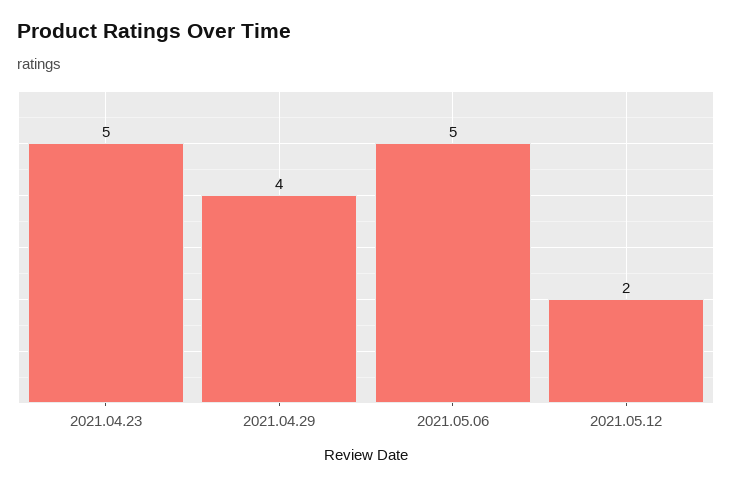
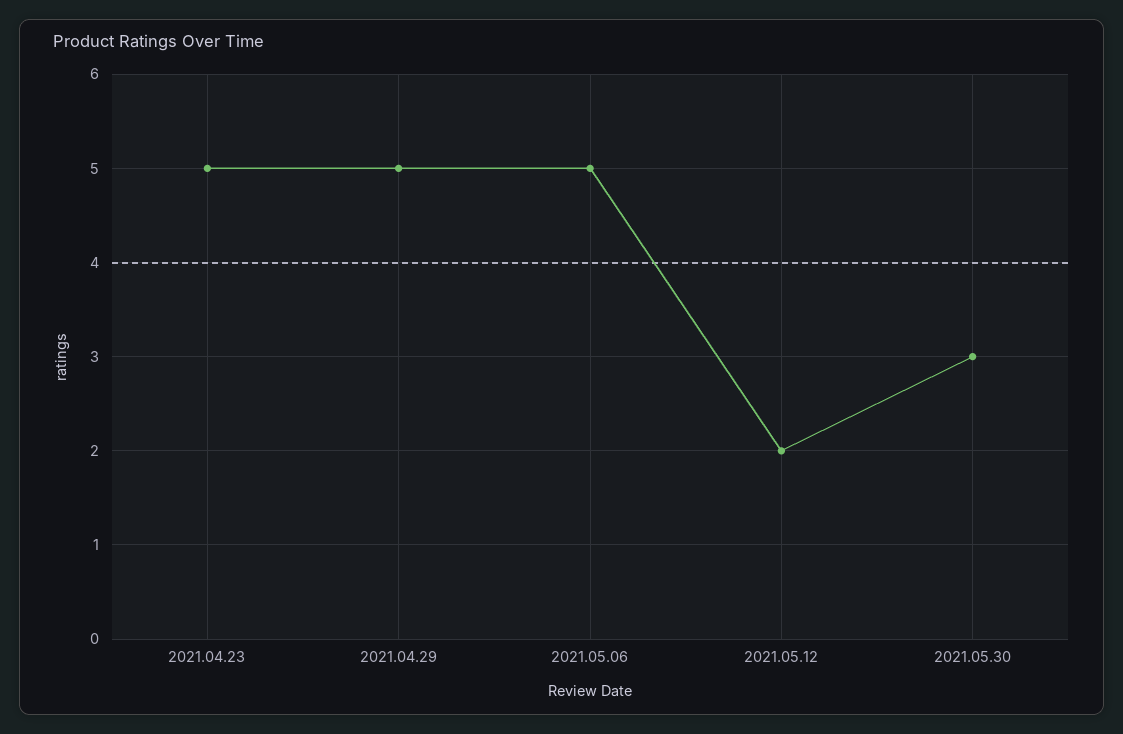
2021.04.29: 4 -> 5
2021.05.30: none -> 3

